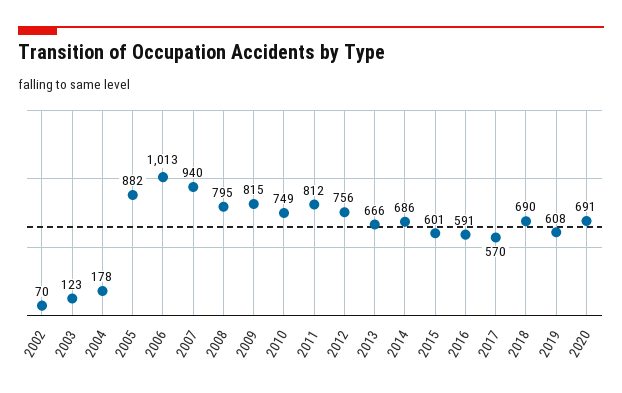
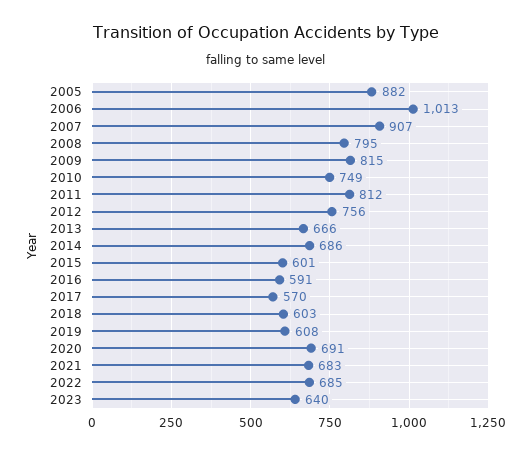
2002: 70 -> none
2003: 123 -> none
2004: 178 -> none
2007: 940 -> 907
2018: 690 -> 603
2021: none -> 683
2022: none -> 685
2023: none -> 640

